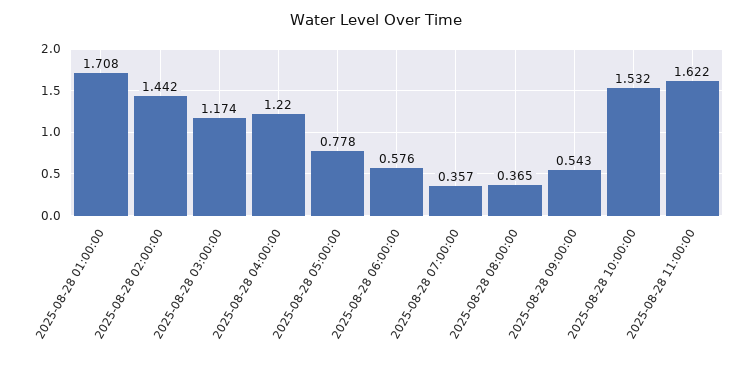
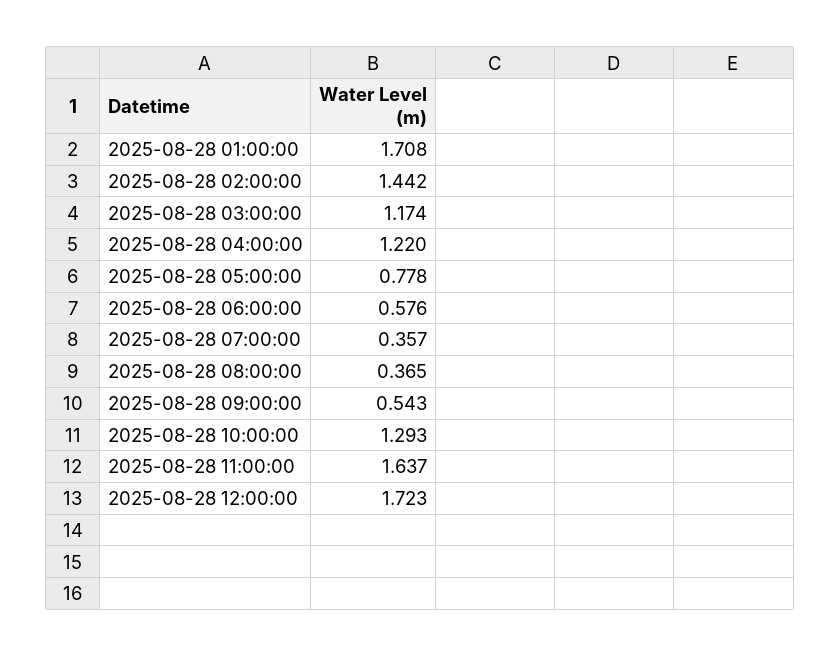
2025-08-28 10:00:00: 1.532 -> 1.293
2025-08-28 11:00:00: 1.622 -> 1.637
2025-08-28 12:00:00: none -> 1.723

